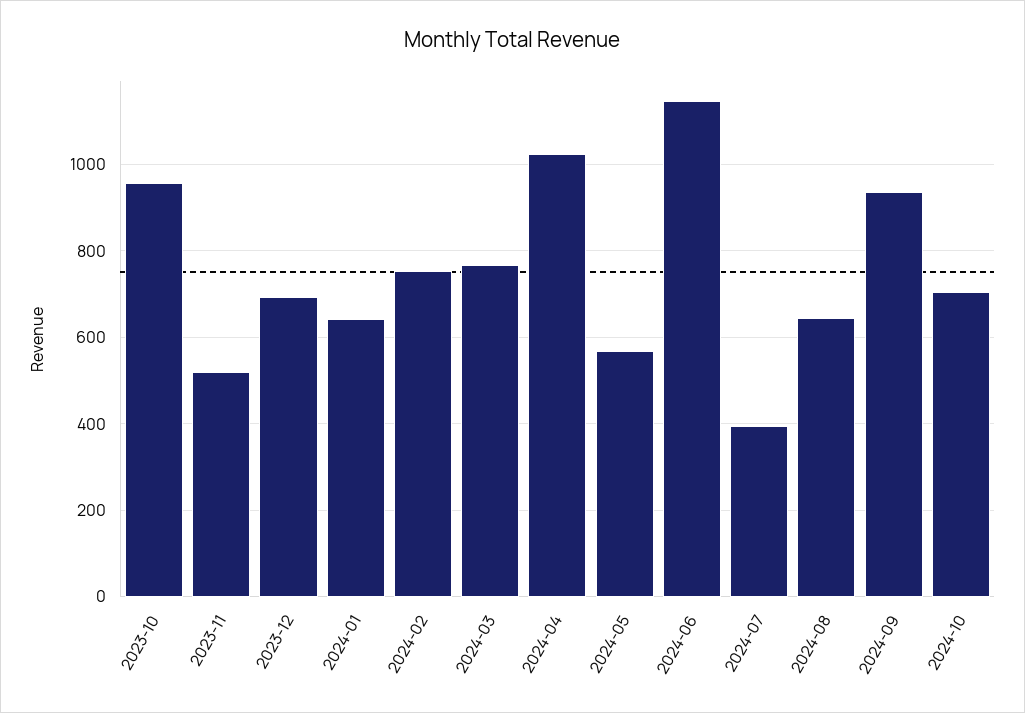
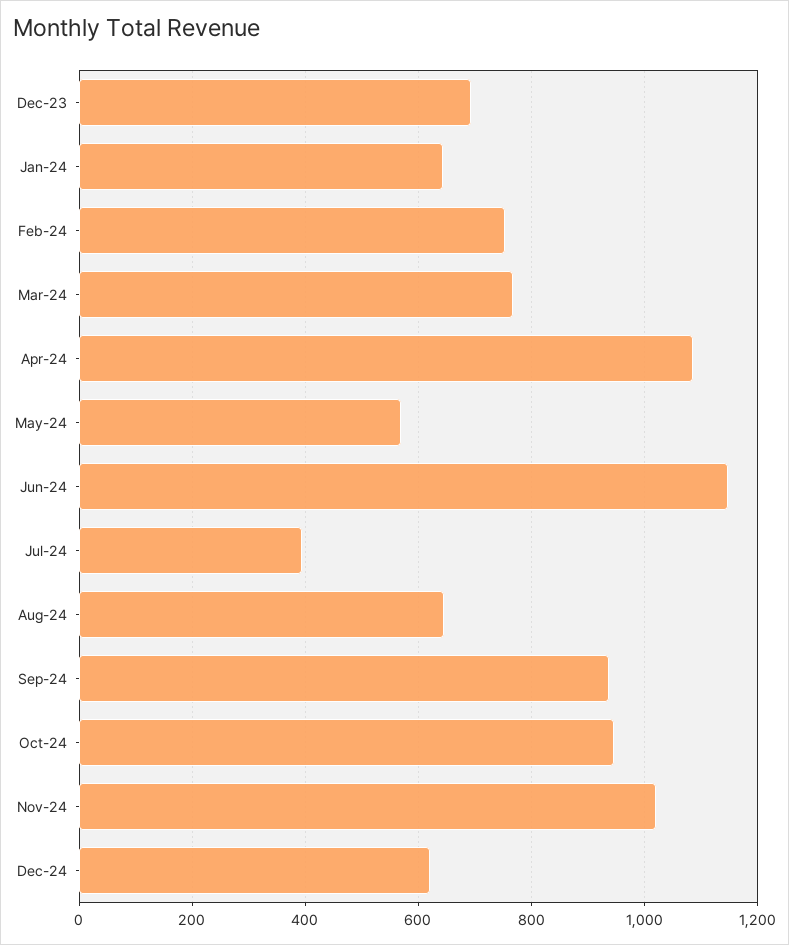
2023-10: 960 -> none
2023-11: 520 -> none
2024-04: 1020 -> 1080
2024-10: 700 -> 940
Nov-24: none -> 1020
Dec-24: none -> 620

